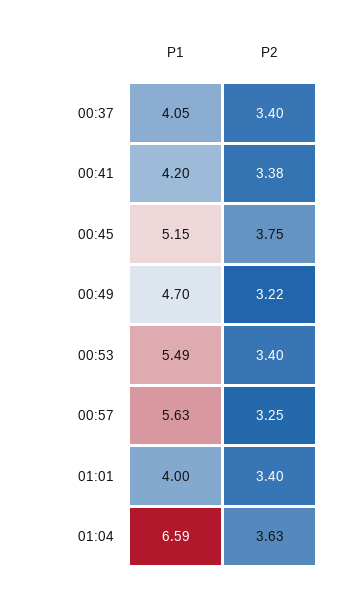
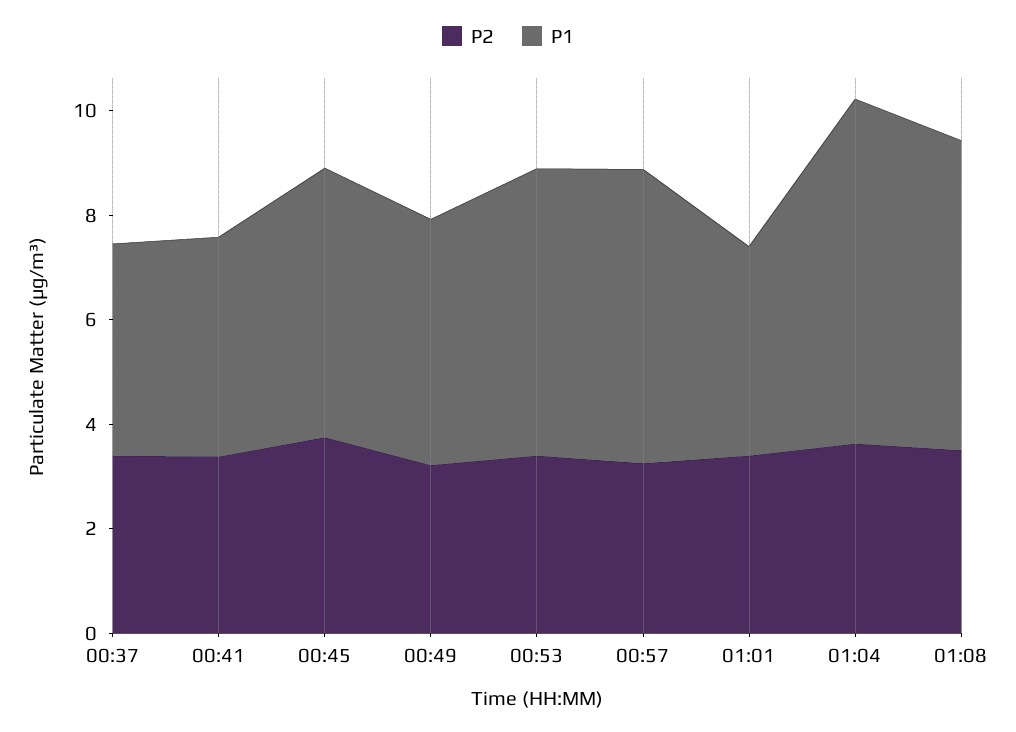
P2, 01:08: none -> 3.5
P1, 01:08: none -> 6

